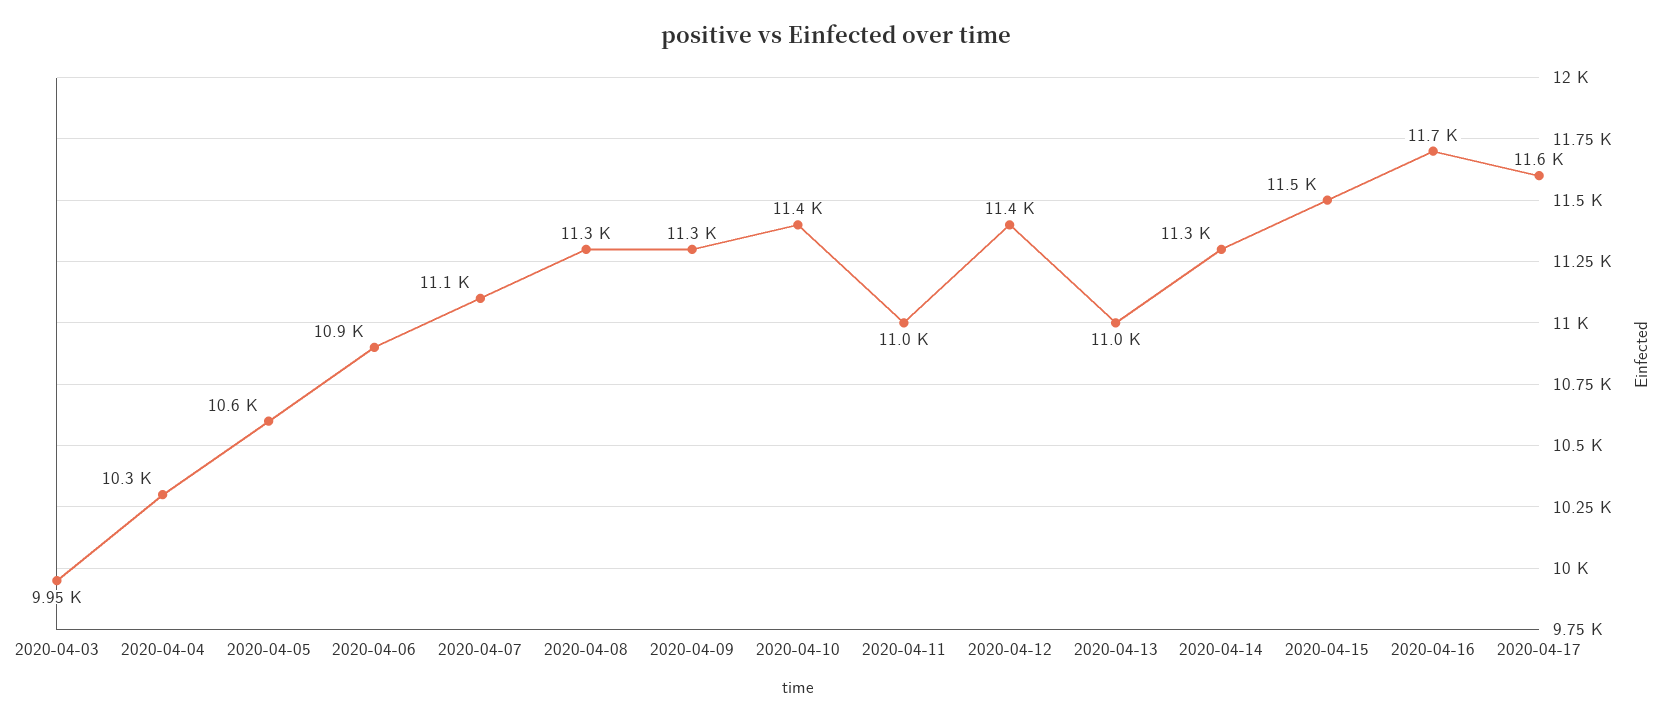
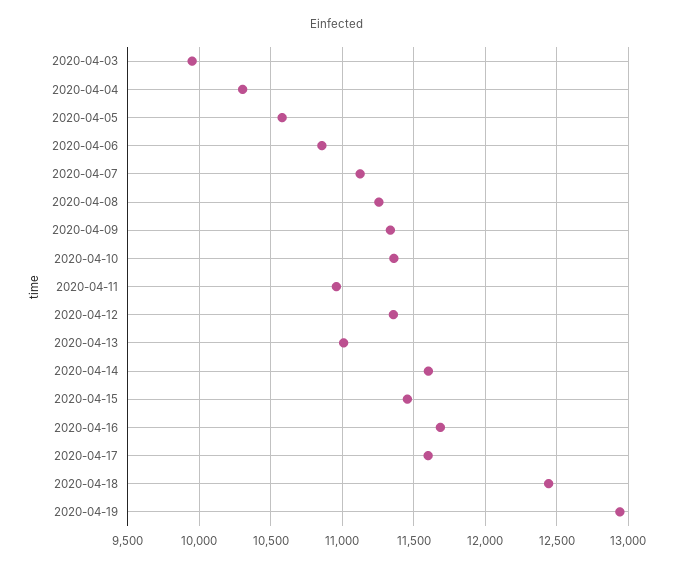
2020-04-14: 11300 -> 11600
2020-04-18: none -> 12450
2020-04-19: none -> 12950

